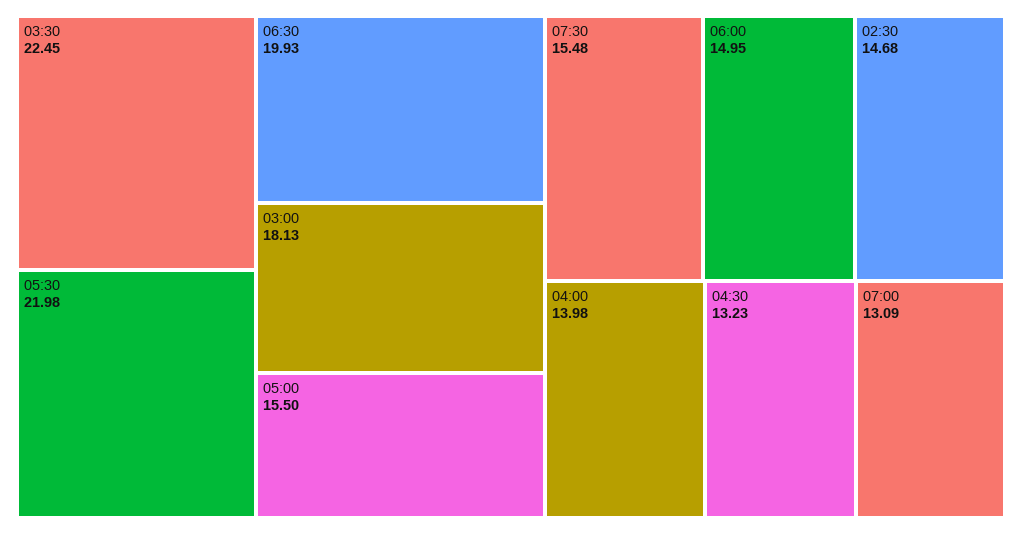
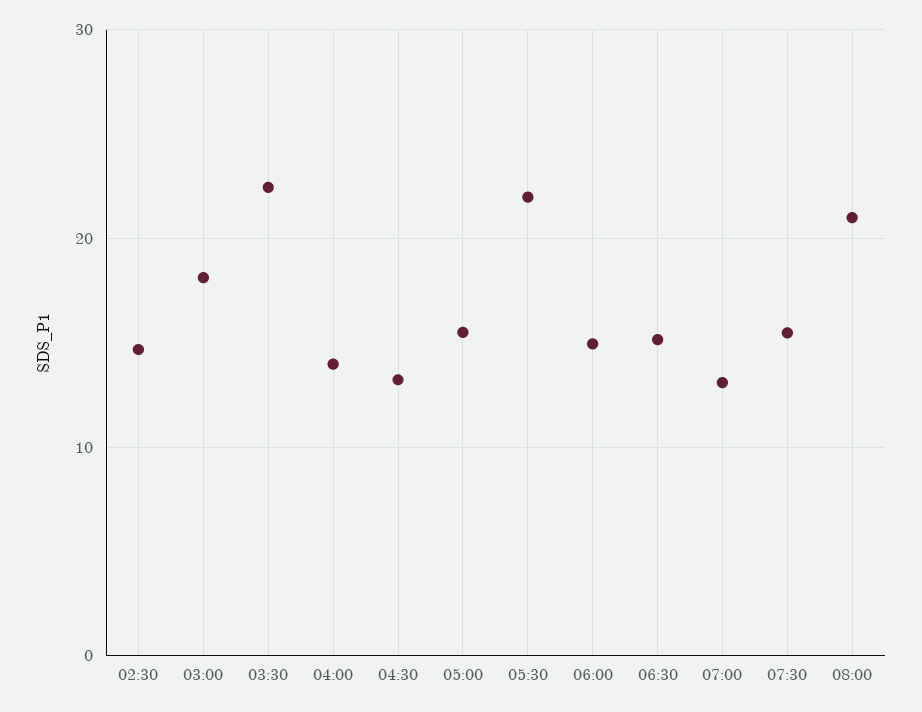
06:30: 19.93 -> 15
08:00: none -> 21

